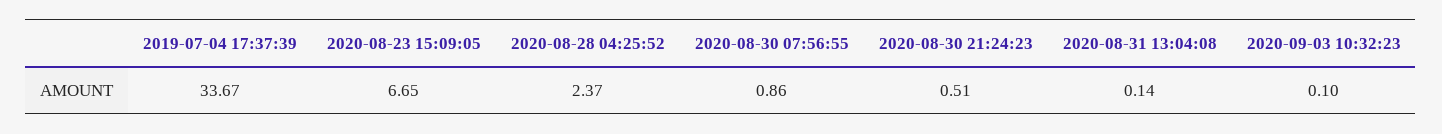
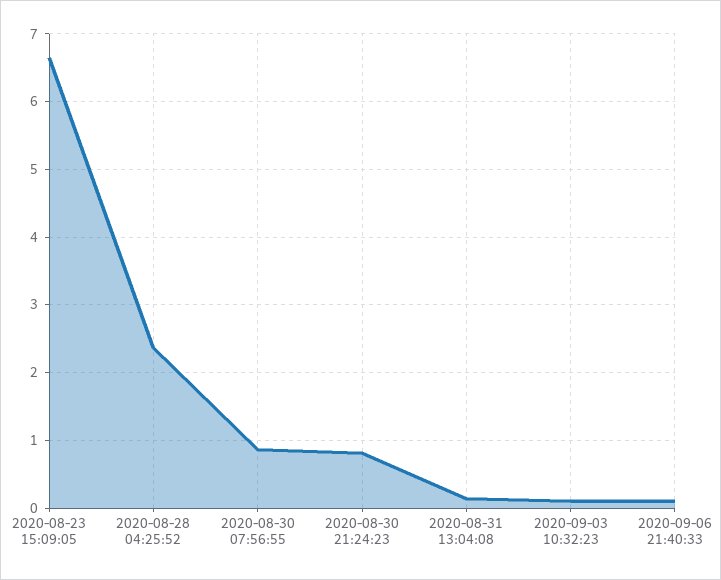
2019-07-04 17:37:39: 33.67 -> none
2020-08-30 21:24:23: 0.51 -> 0.8
2020-09-06 21:40:33: none -> 0.1

